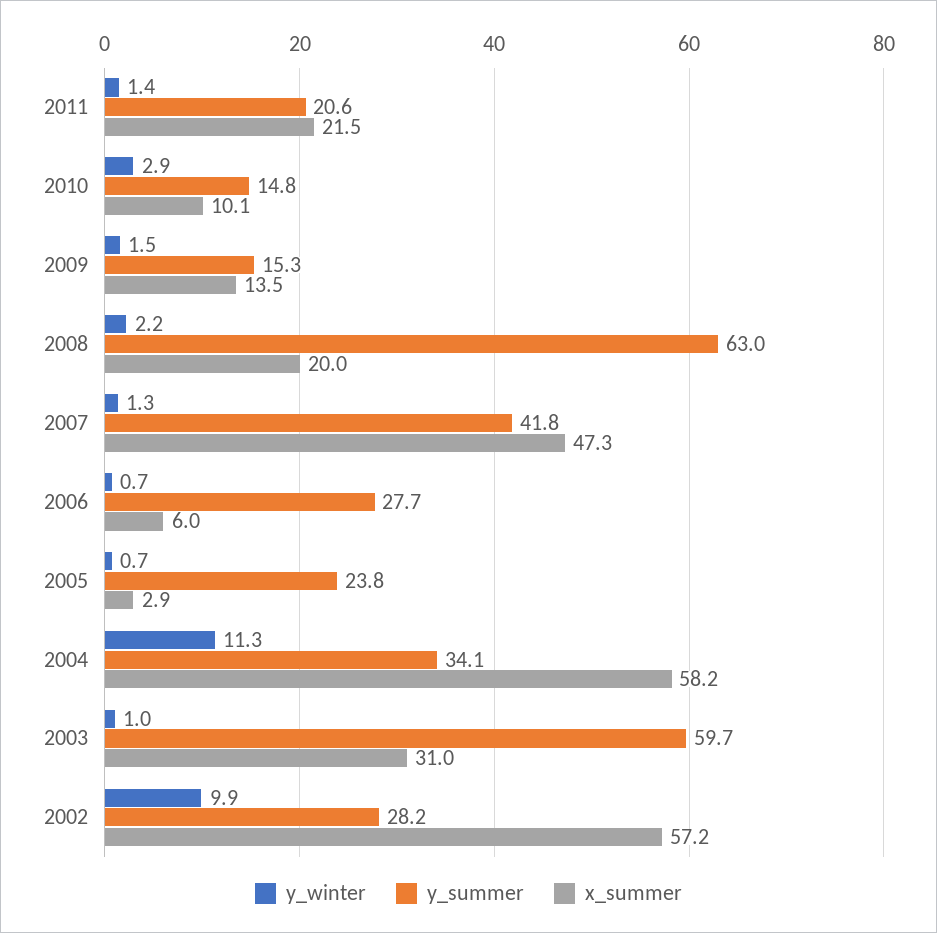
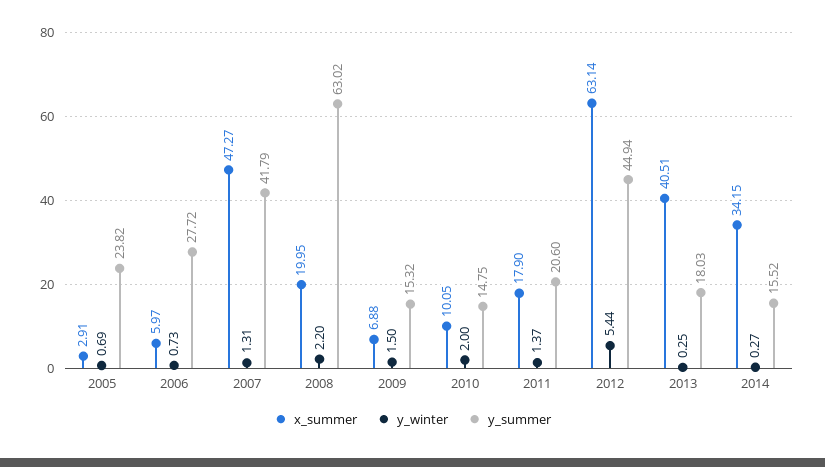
x_summer, 2011: 21.5 -> 17.9
y_winter, 2010: 2.9 -> 2
x_summer, 2009: 13.5 -> 6.88
y_winter, 2004: 11.3 -> none
y_summer, 2004: 34.1 -> none
x_summer, 2004: 58.2 -> none
y_winter, 2003: 1 -> none
y_summer, 2003: 59.7 -> none
x_summer, 2003: 31 -> none
y_winter, 2002: 9.9 -> none
y_summer, 2002: 28.2 -> none
x_summer, 2002: 57.2 -> none
x_summer, 2012: none -> 63.14
y_winter, 2012: none -> 5.44
y_summer, 2012: none -> 44.94
x_summer, 2013: none -> 40.51
y_winter, 2013: none -> 0.25
y_summer, 2013: none -> 18.03
x_summer, 2014: none -> 34.15
y_winter, 2014: none -> 0.27
y_summer, 2014: none -> 15.52

